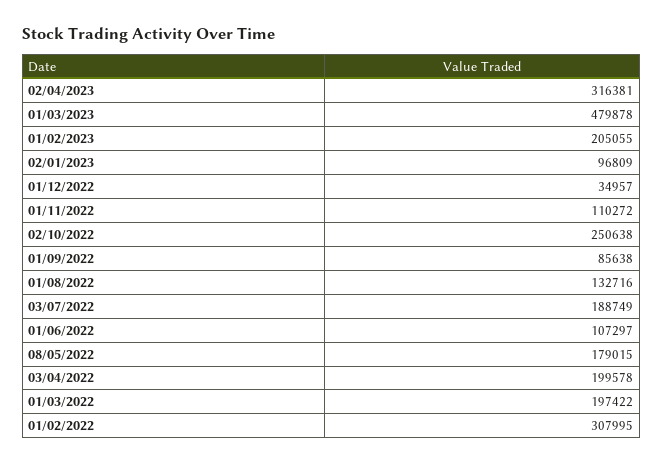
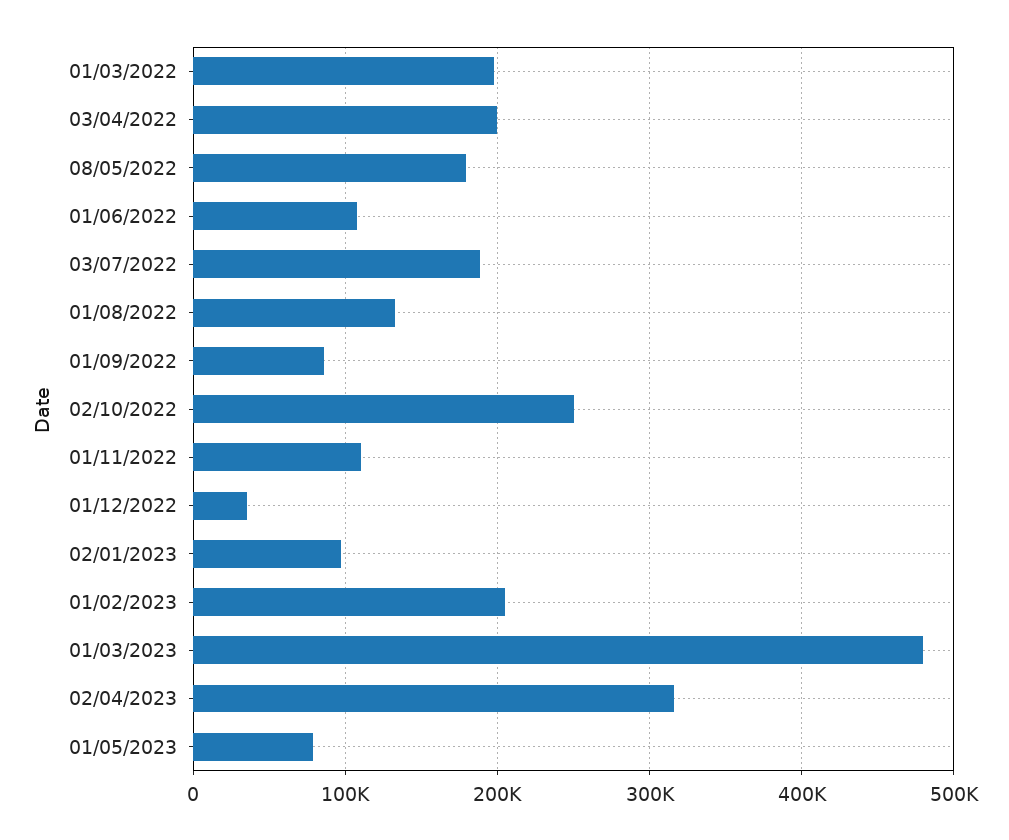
01/02/2022: 307995 -> none
01/05/2023: none -> 80000

